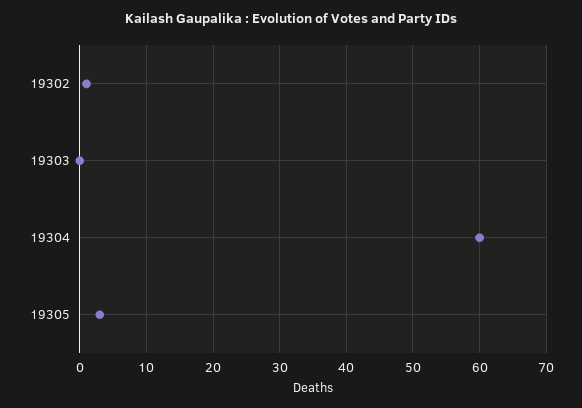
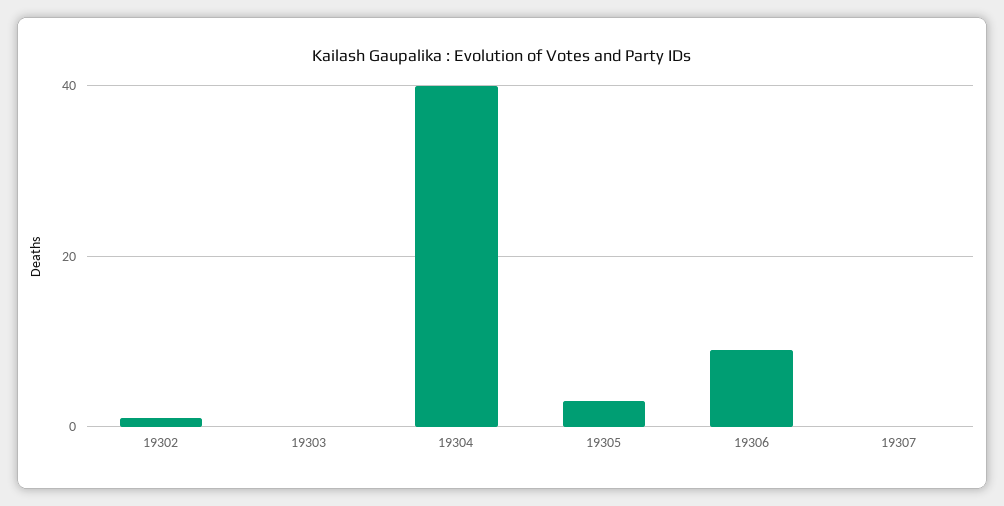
19304: 60 -> 40
19306: none -> 10
19307: none -> 0

